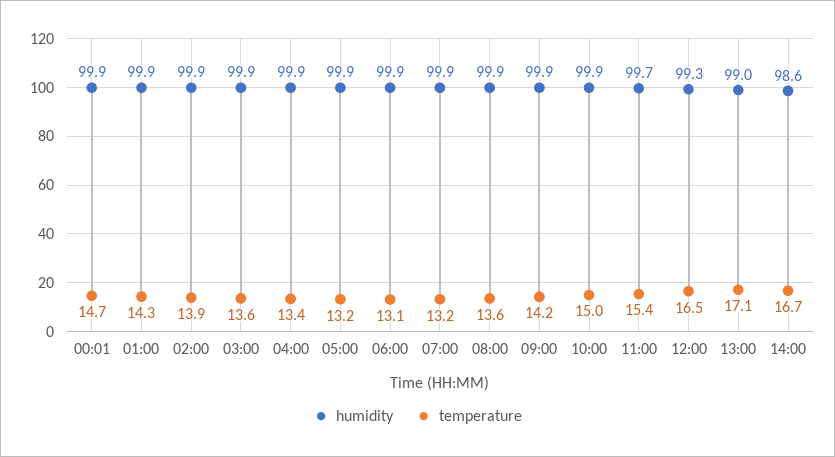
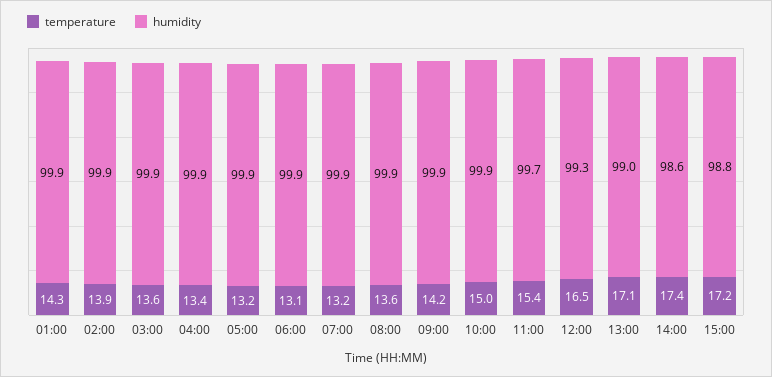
humidity, 00:01: 99.9 -> none
temperature, 00:01: 14.7 -> none
temperature, 14:00: 16.7 -> 17.4
temperature, 15:00: none -> 17.2
humidity, 15:00: none -> 98.8

